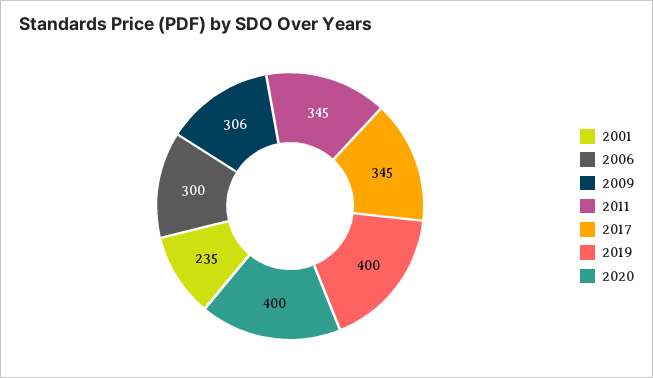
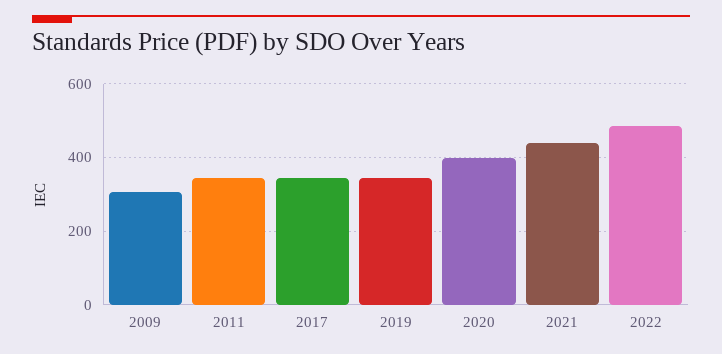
2001: 235 -> none
2006: 300 -> none
2019: 400 -> 340
2021: none -> 440
2022: none -> 480

